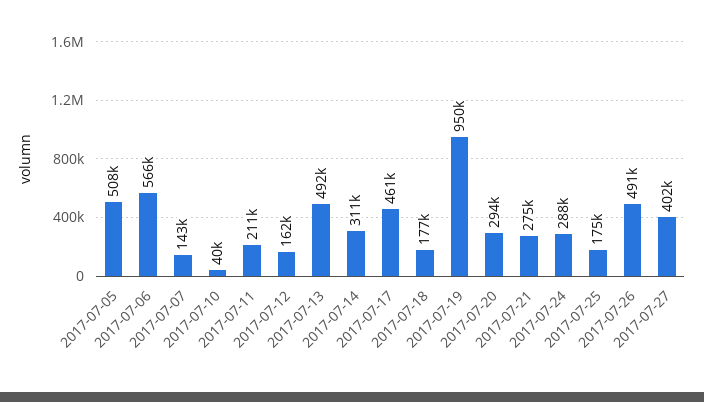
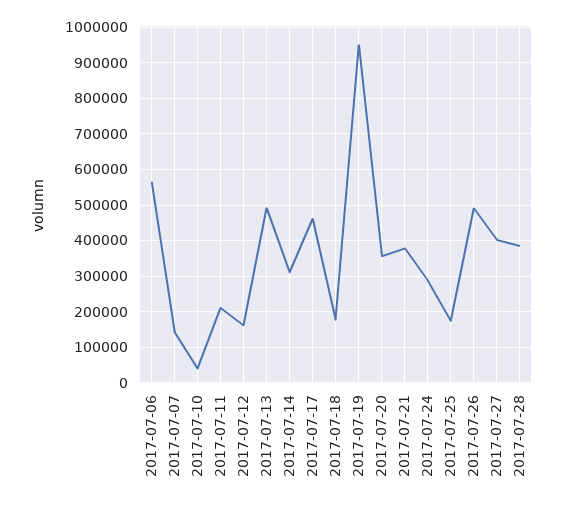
2017-07-05: 508000 -> none
2017-07-20: 294000 -> 360000
2017-07-21: 275000 -> 380000
2017-07-28: none -> 380000

